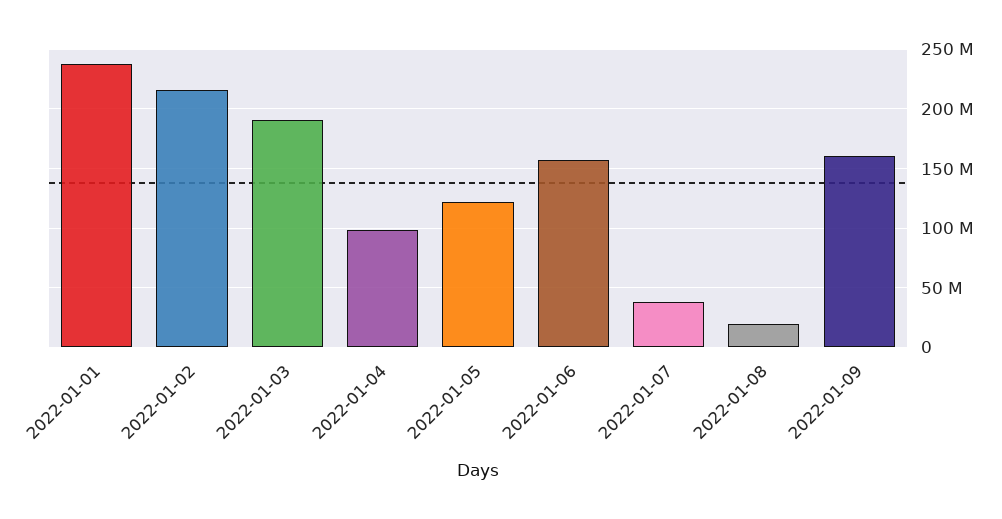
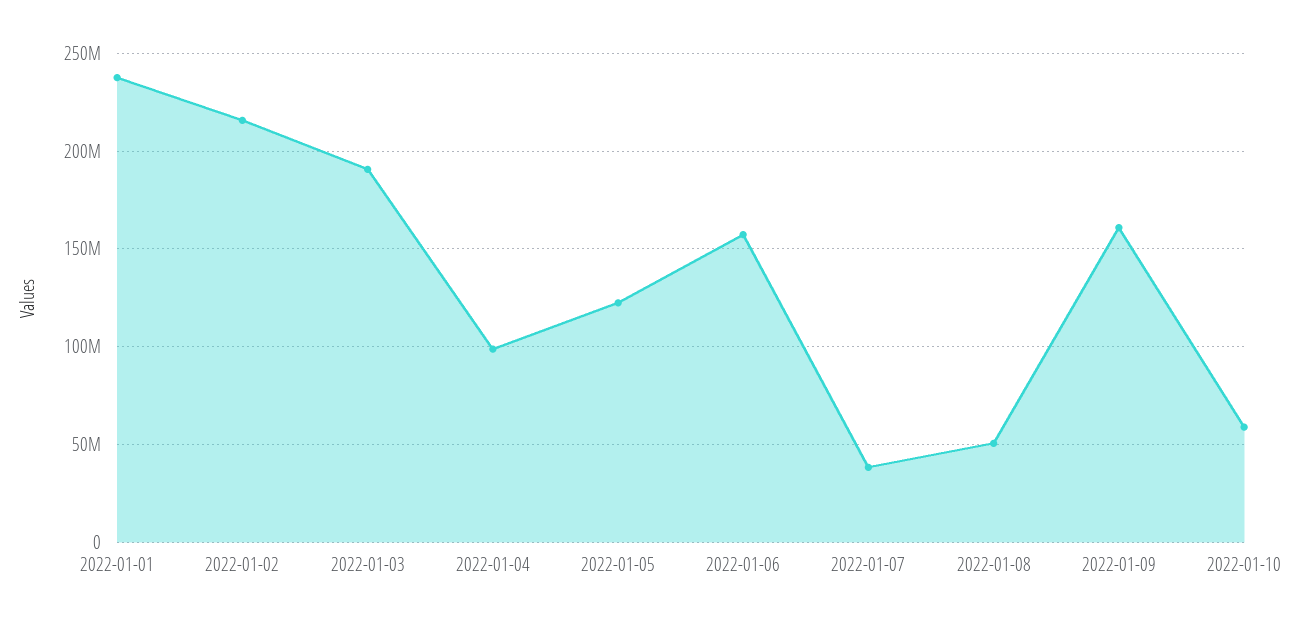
2022-01-08: 20000000 -> 50000000
2022-01-10: none -> 60000000

